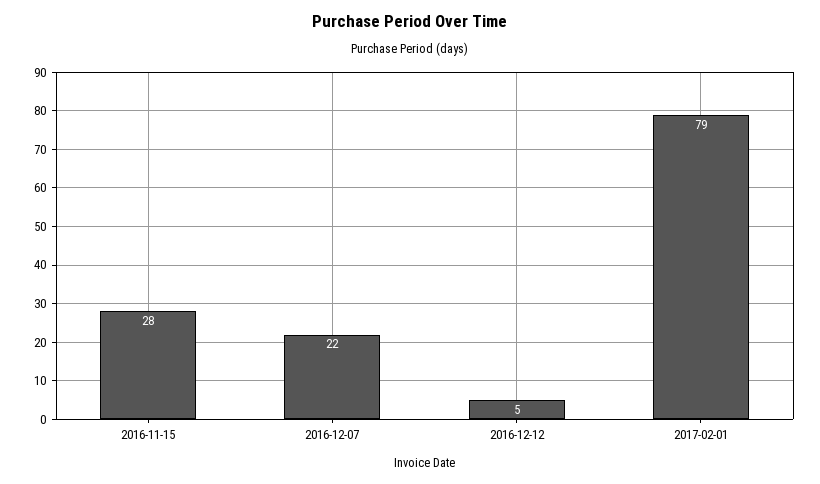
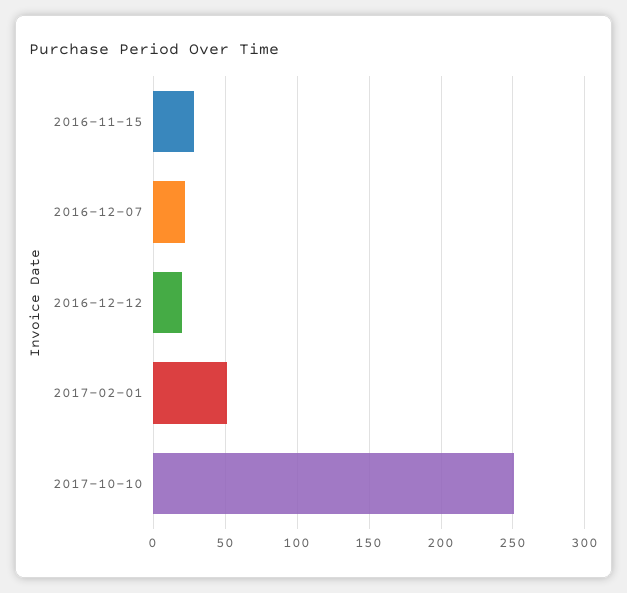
2016-12-12: 5 -> 20
2017-02-01: 79 -> 50
2017-10-10: none -> 250

